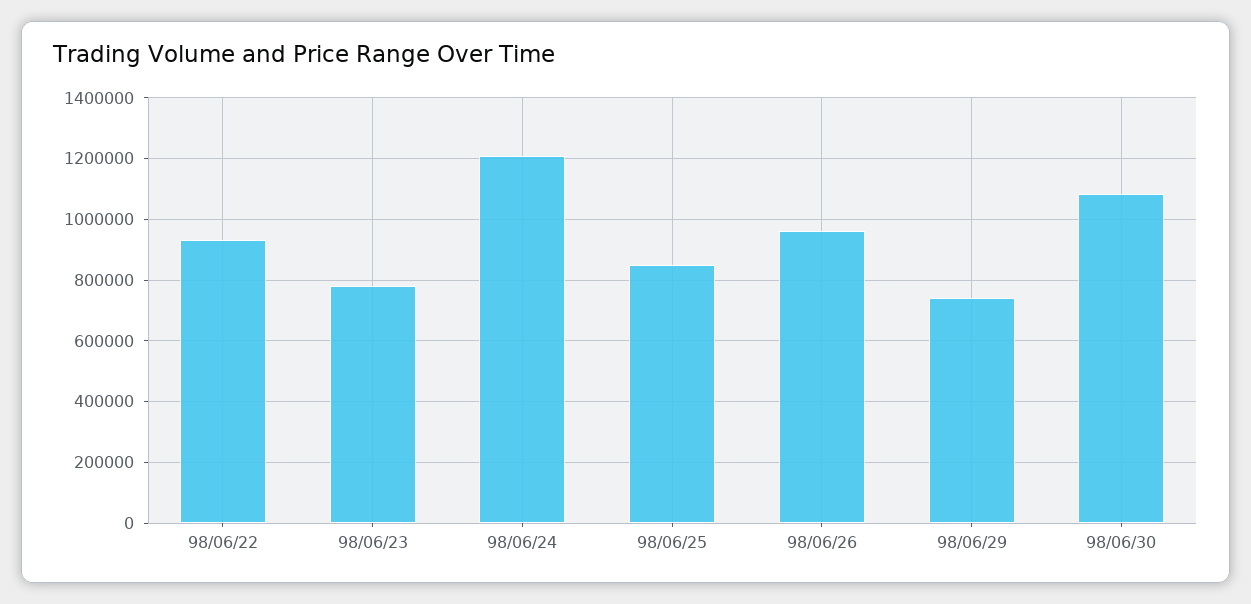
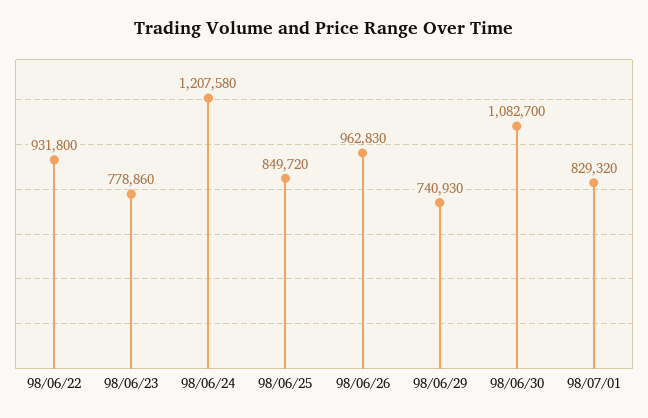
98/07/01: none -> 829320

